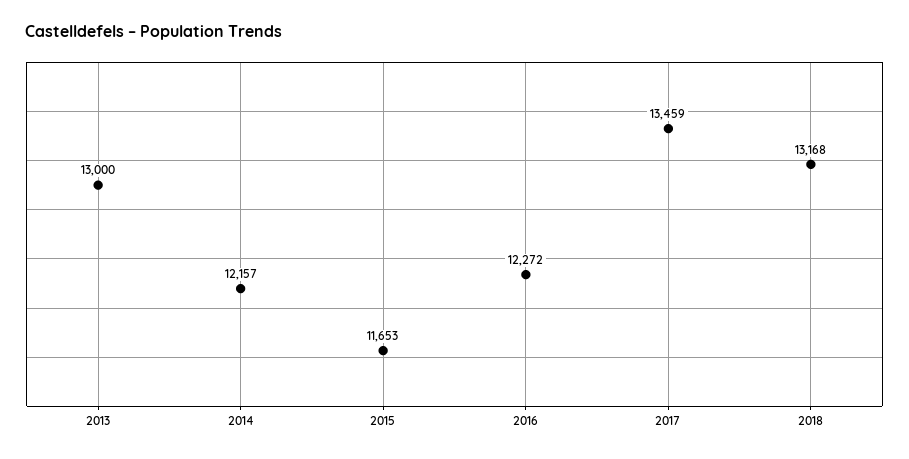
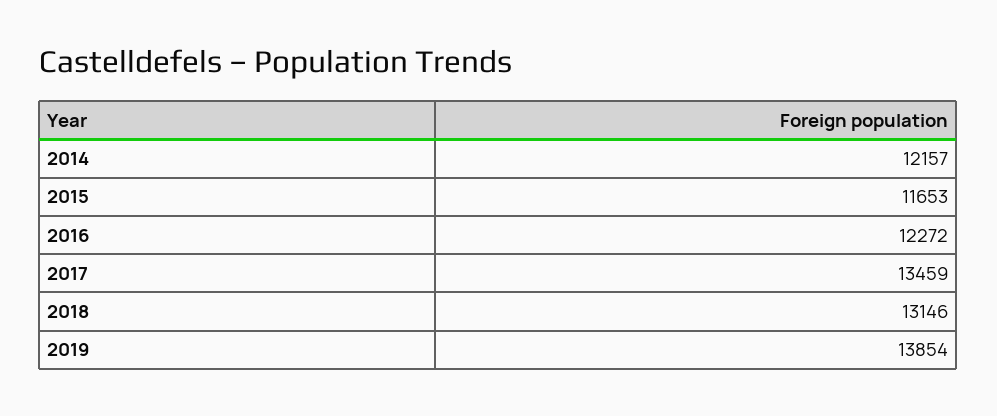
2013: 13000 -> none
2018: 13168 -> 13146
2019: none -> 13854

